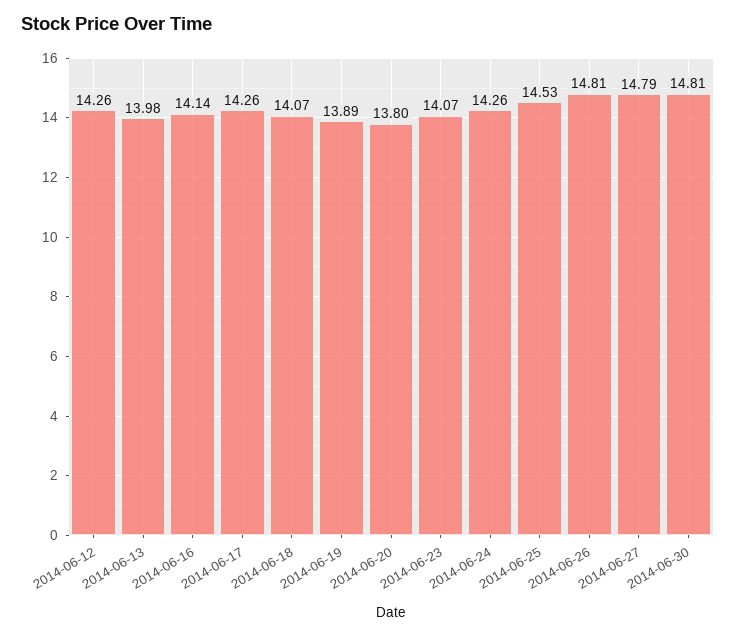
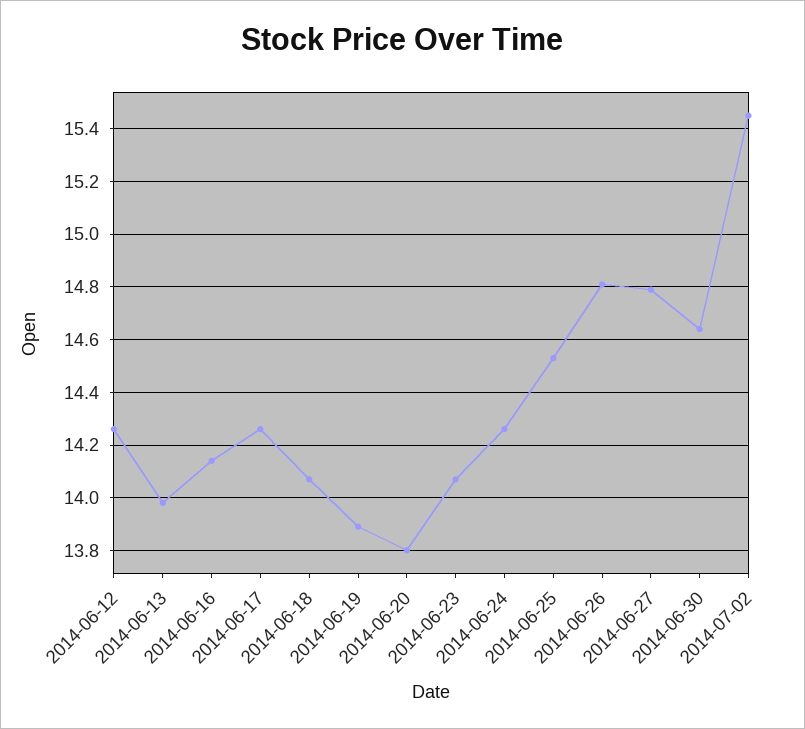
2014-06-30: 14.81 -> 14.65
2014-07-02: none -> 15.45

